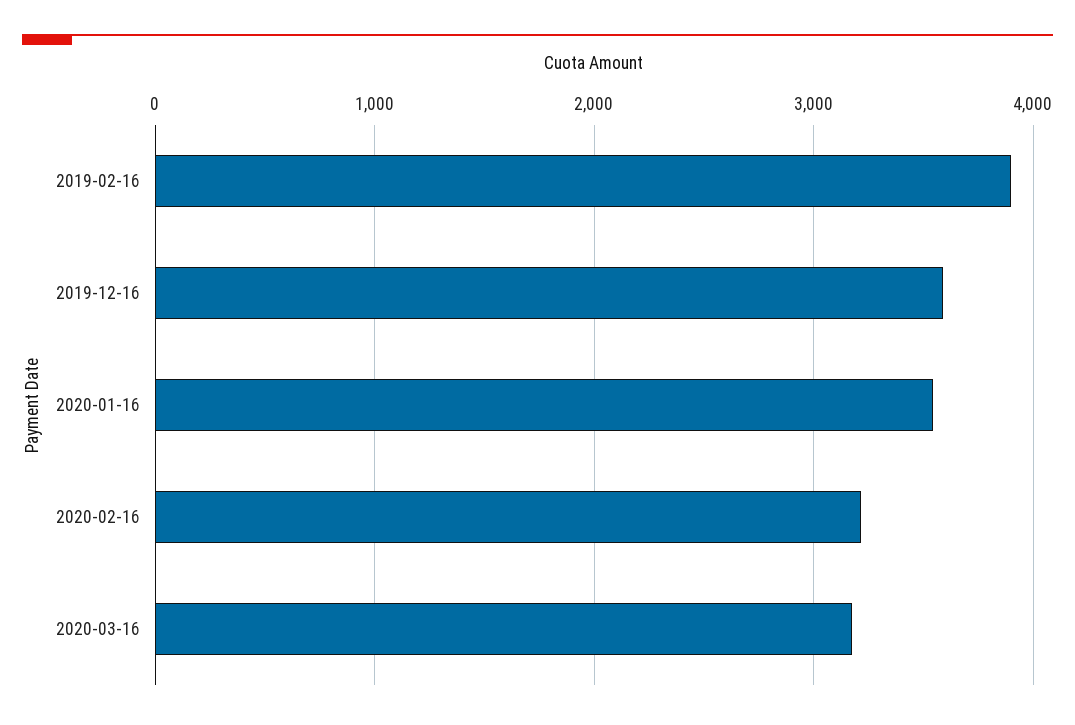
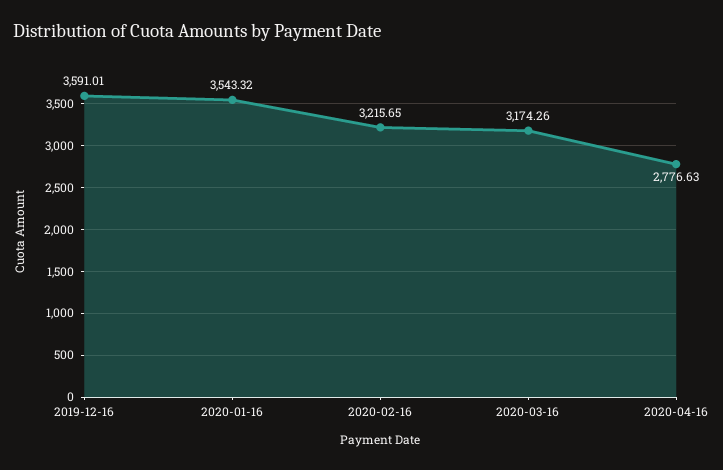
2019-02-16: 3900 -> none
2020-04-16: none -> 2776.63

